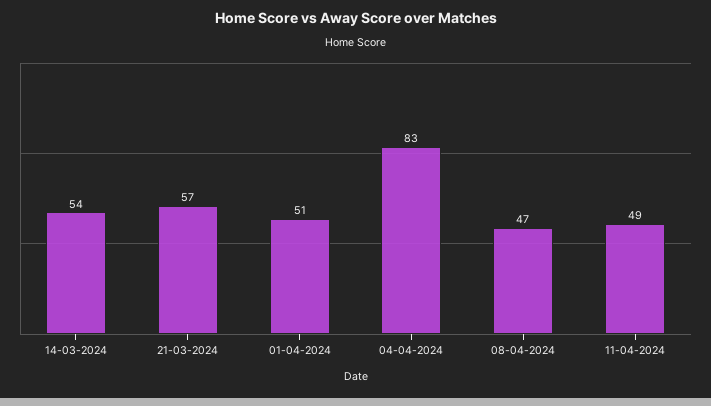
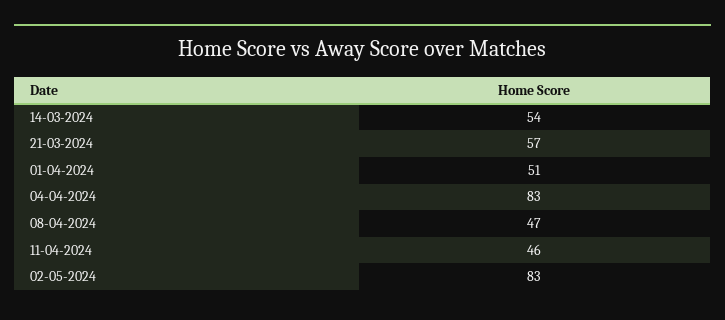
11-04-2024: 49 -> 46
02-05-2024: none -> 83

